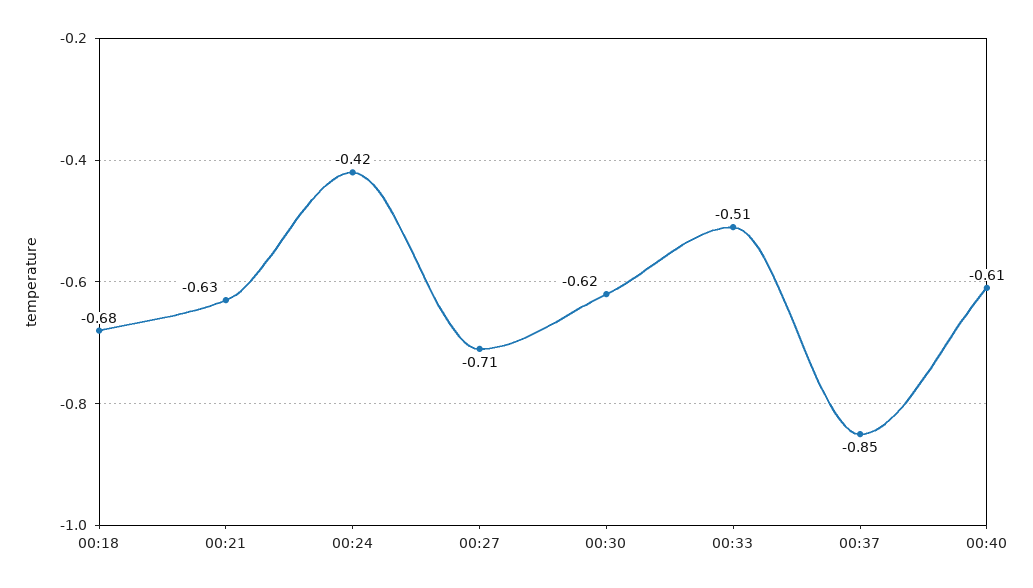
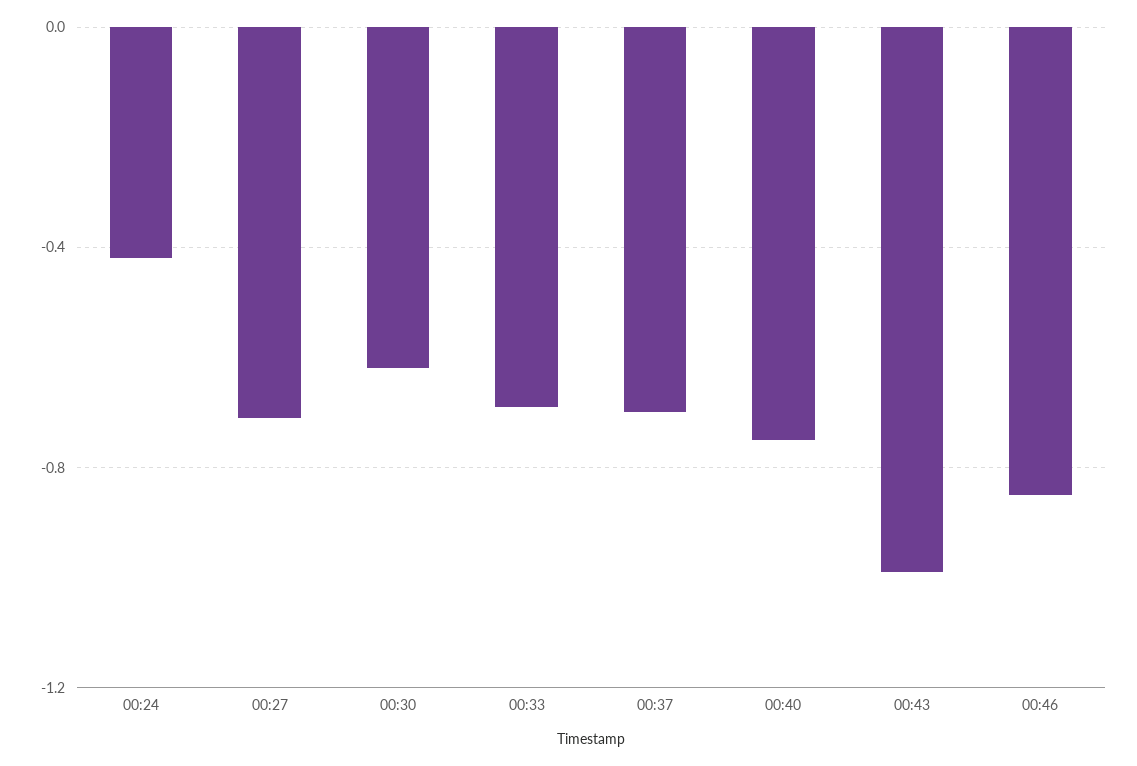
00:18: -0.68 -> none
00:21: -0.63 -> none
00:33: -0.51 -> -0.7
00:37: -0.85 -> -0.7
00:40: -0.61 -> -0.75
00:43: none -> -1
00:46: none -> -0.85

